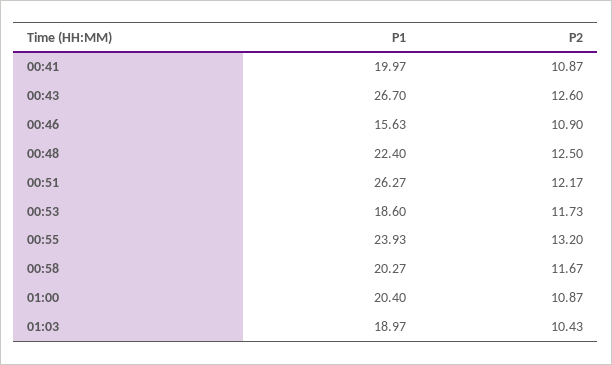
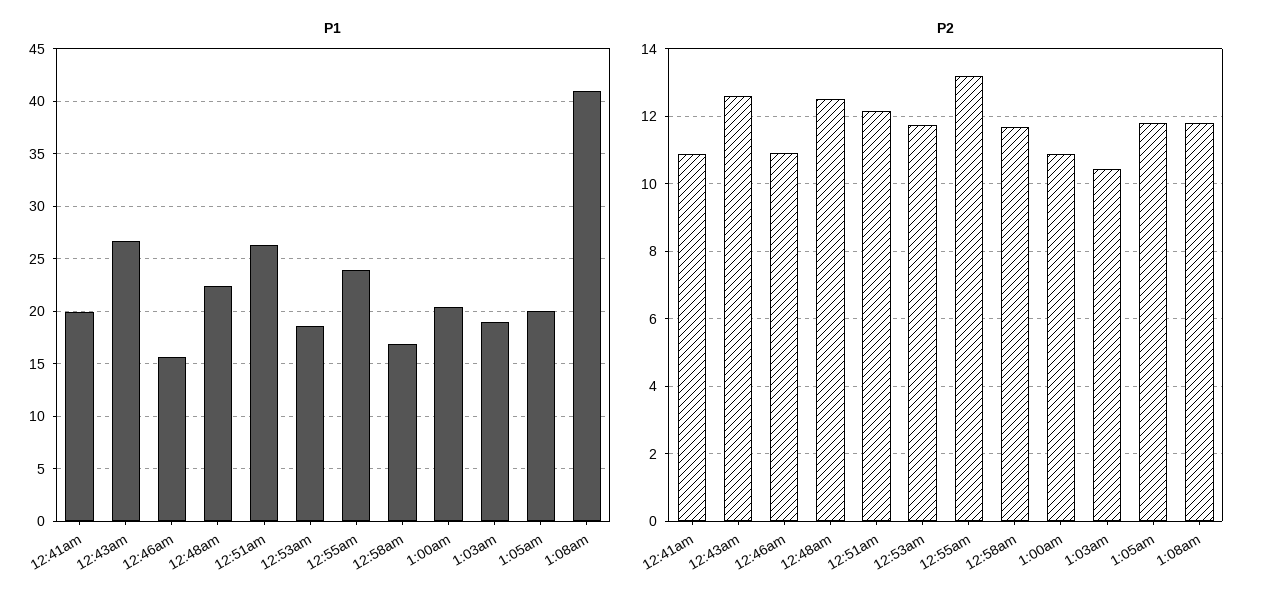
P1, 00:58: 20.27 -> 17
P1, 1:05am: none -> 20
P1, 1:08am: none -> 41
P2, 1:05am: none -> 11.8
P2, 1:08am: none -> 11.8

